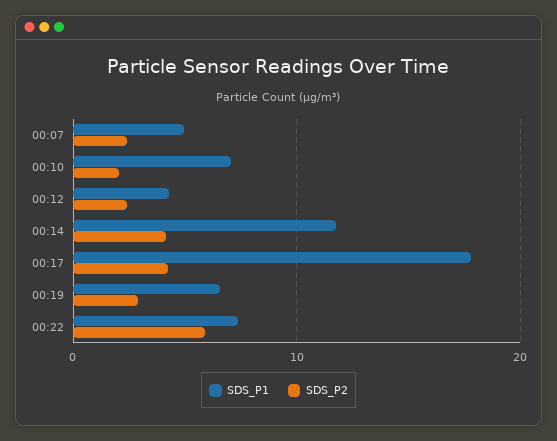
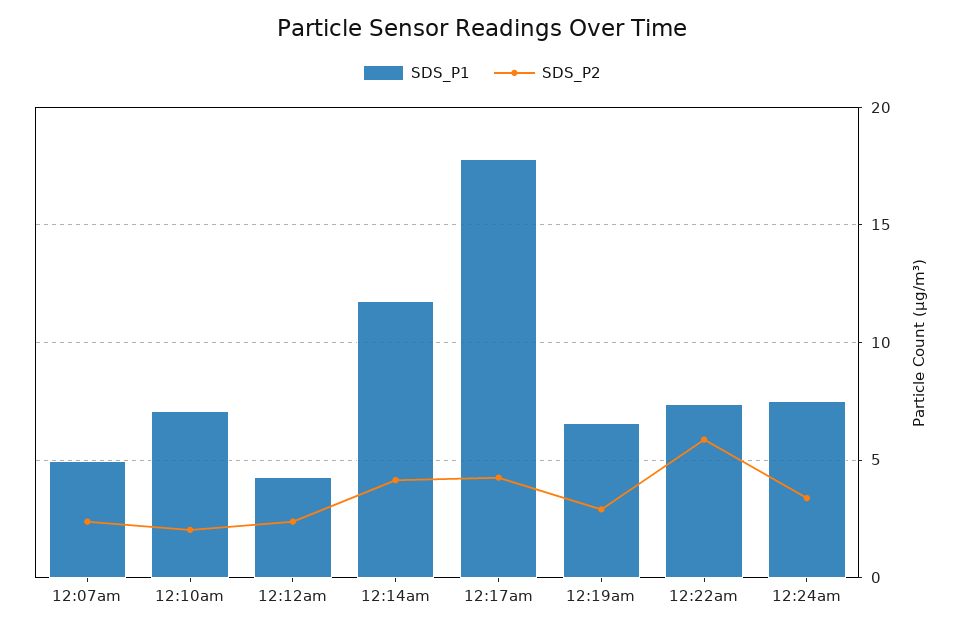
SDS_P1, 12:24am: none -> 7.5
SDS_P2, 12:24am: none -> 3.5

